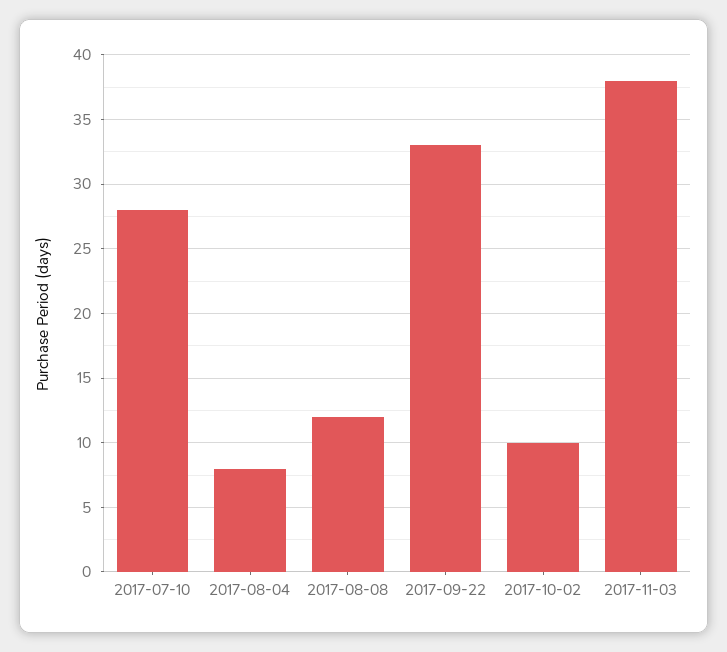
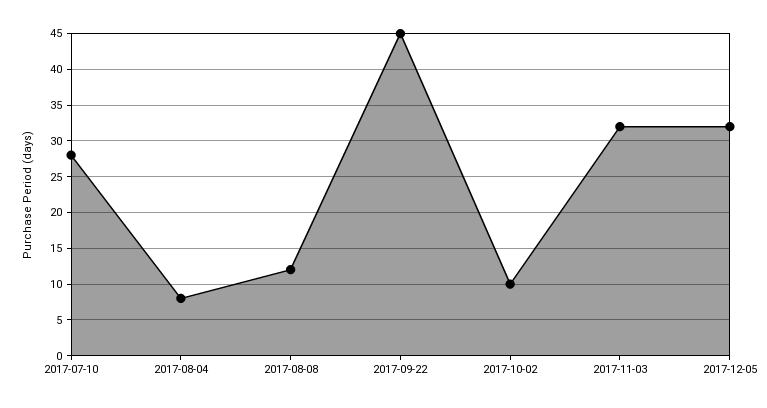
2017-09-22: 33 -> 45
2017-11-03: 38 -> 32
2017-12-05: none -> 32

